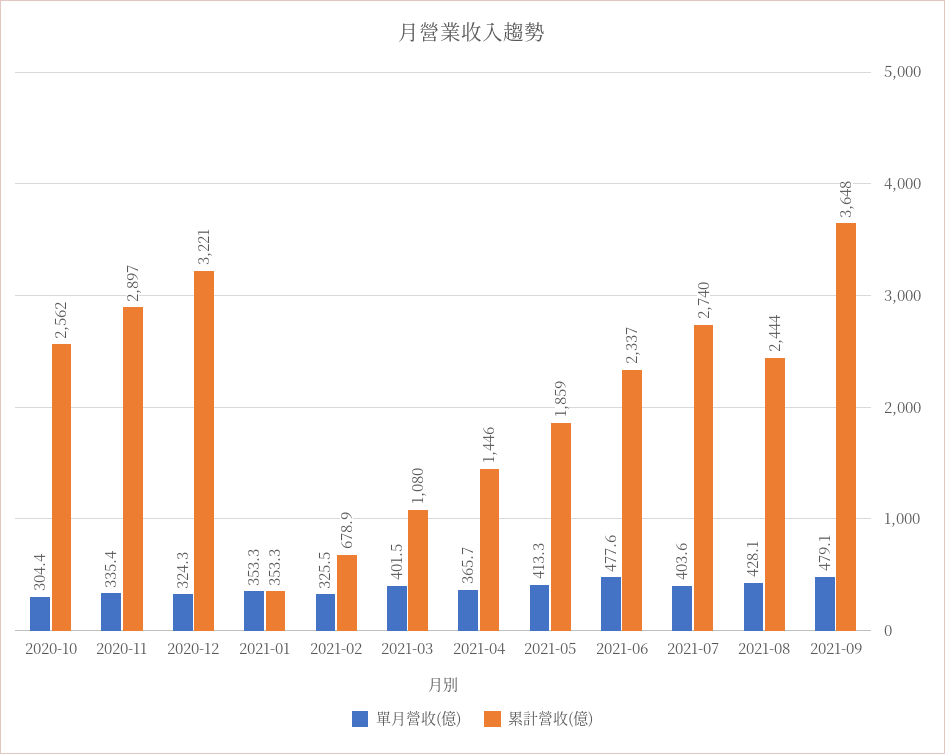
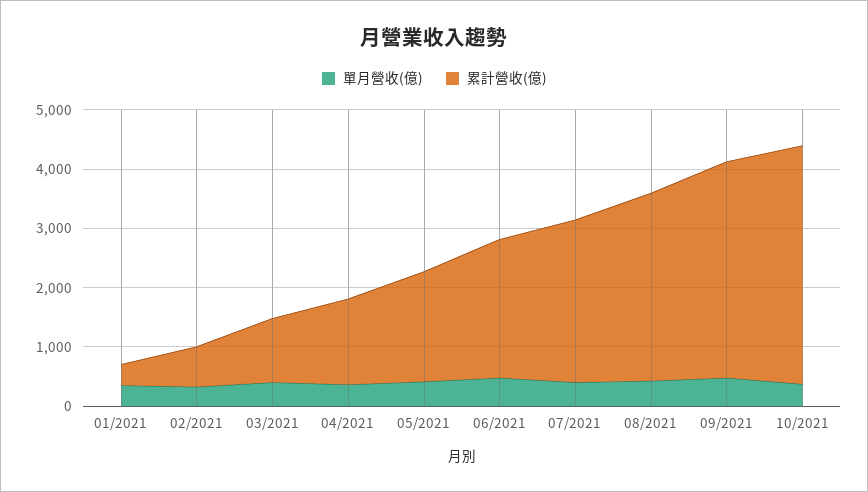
單月營收(億), 2020-10: 304.4 -> none
累計營收(億), 2020-10: 2562 -> none
單月營收(億), 2020-11: 335.4 -> none
累計營收(億), 2020-11: 2897 -> none
單月營收(億), 2020-12: 324.3 -> none
累計營收(億), 2020-12: 3221 -> none
累計營收(億), 2021-08: 2444 -> 3200
單月營收(億), 10/2021: none -> 400
累計營收(億), 10/2021: none -> 4000

